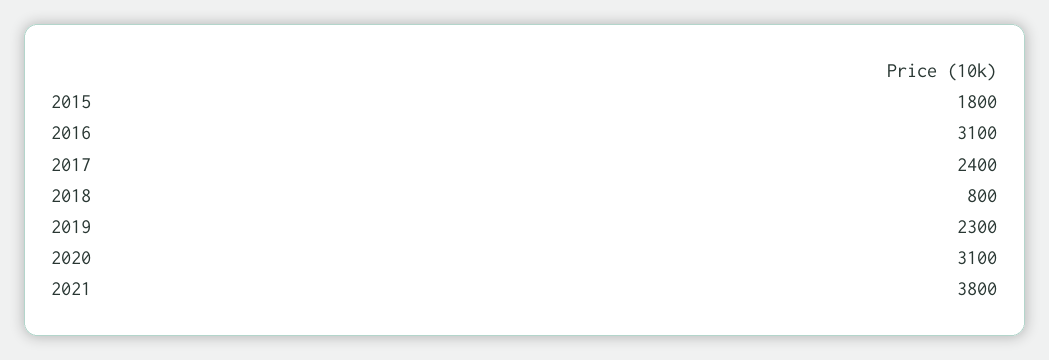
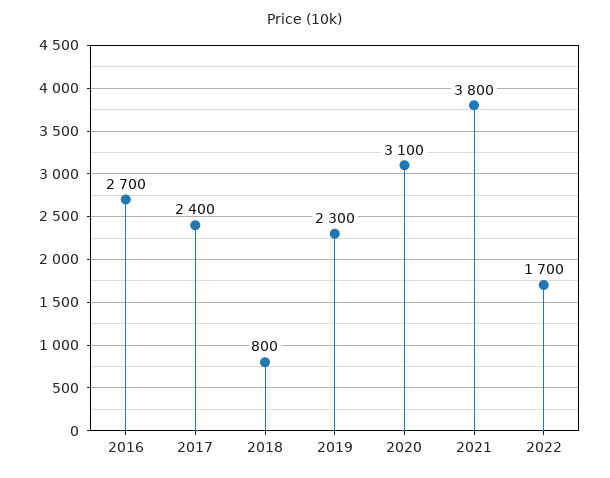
2015: 1800 -> none
2016: 3100 -> 2700
2022: none -> 1700

